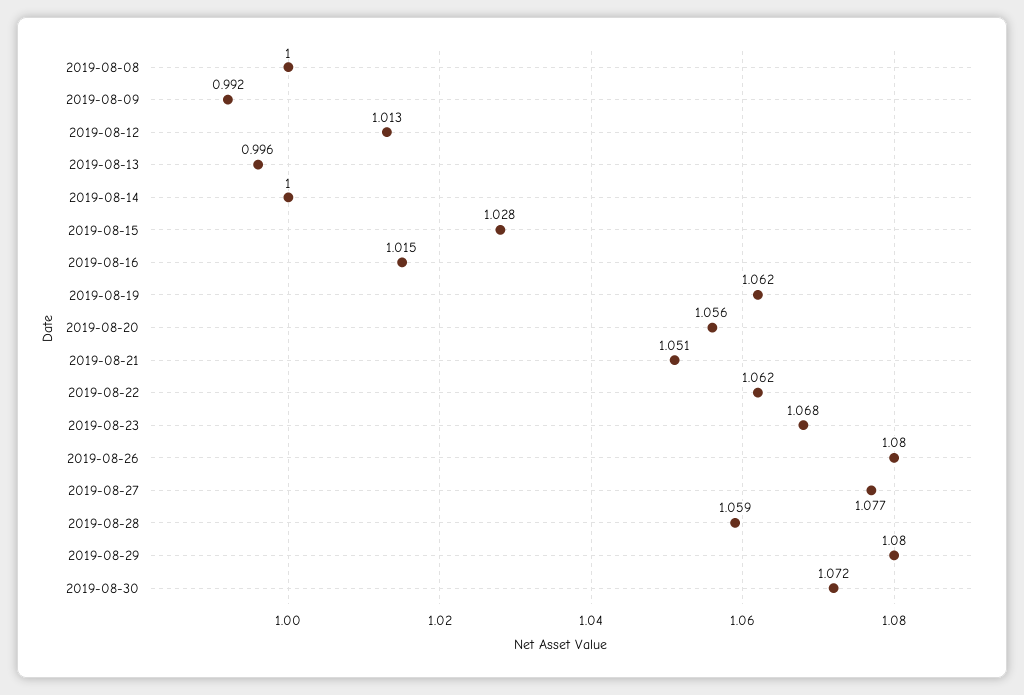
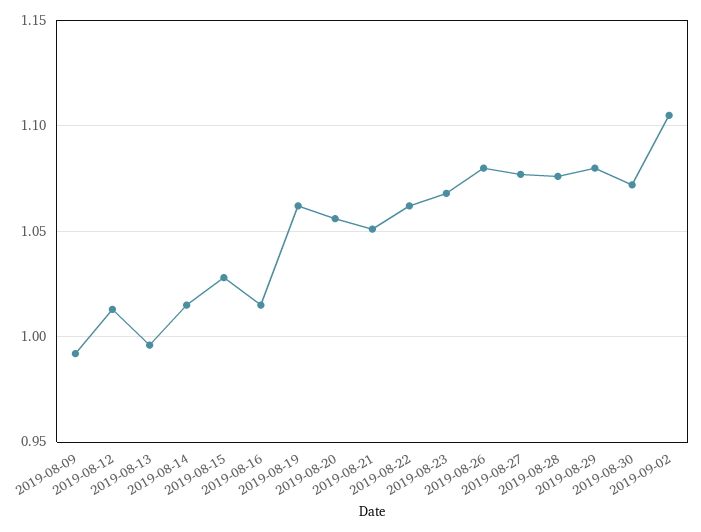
2019-08-08: 1 -> none
2019-08-14: 1 -> 1.015
2019-08-28: 1.059 -> 1.075
2019-09-02: none -> 1.105

